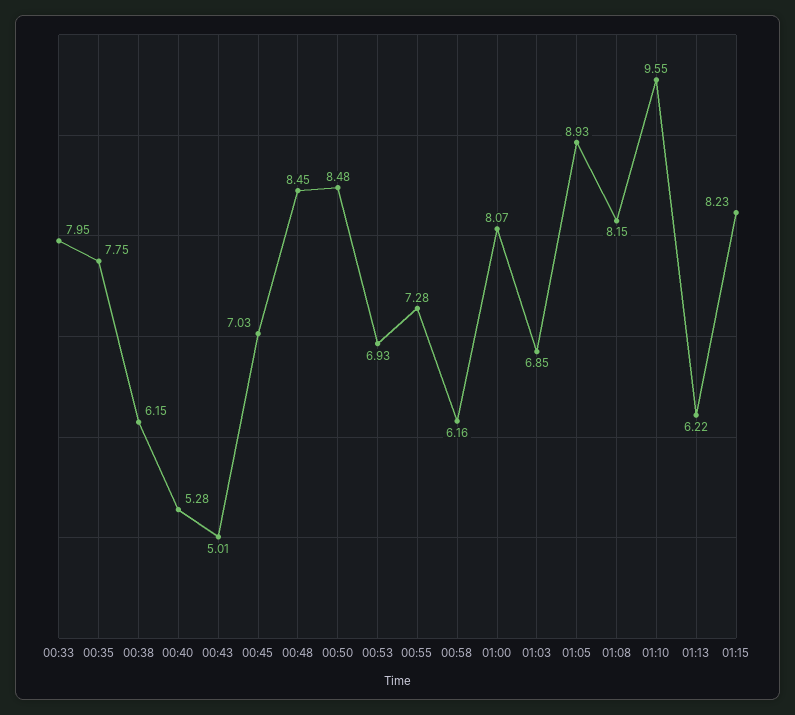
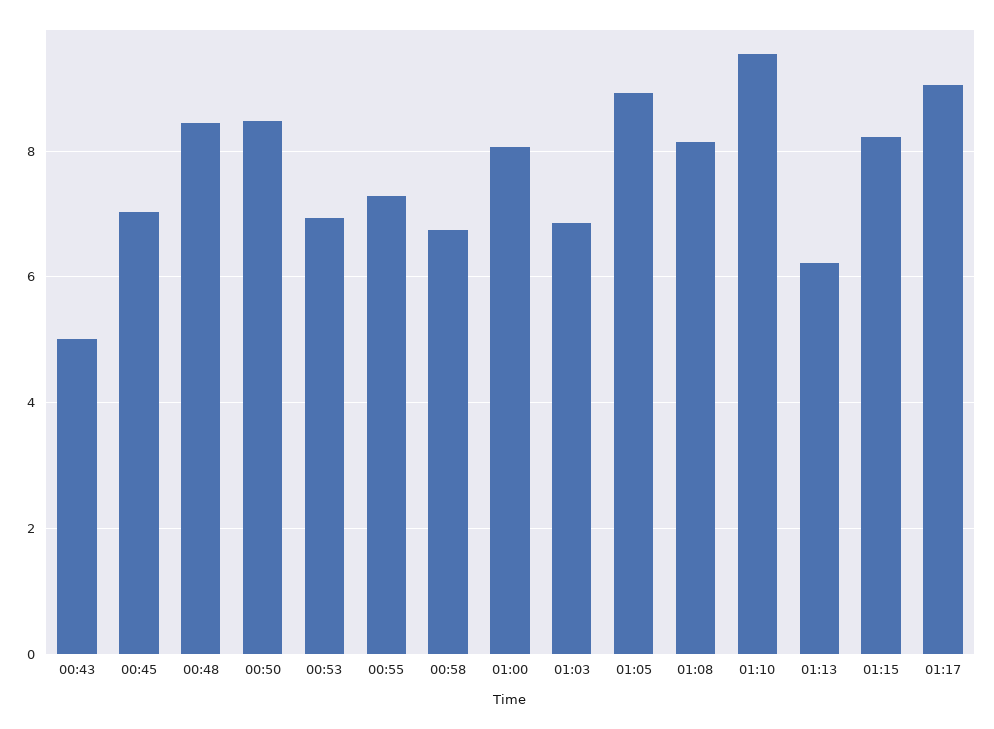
00:33: 7.95 -> none
00:35: 7.75 -> none
00:38: 6.15 -> none
00:40: 5.28 -> none
00:58: 6.16 -> 6.8
01:17: none -> 9

